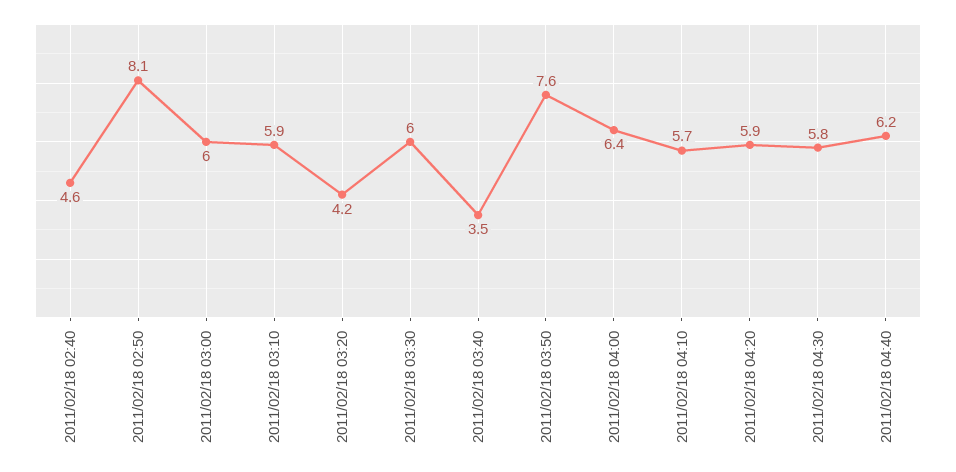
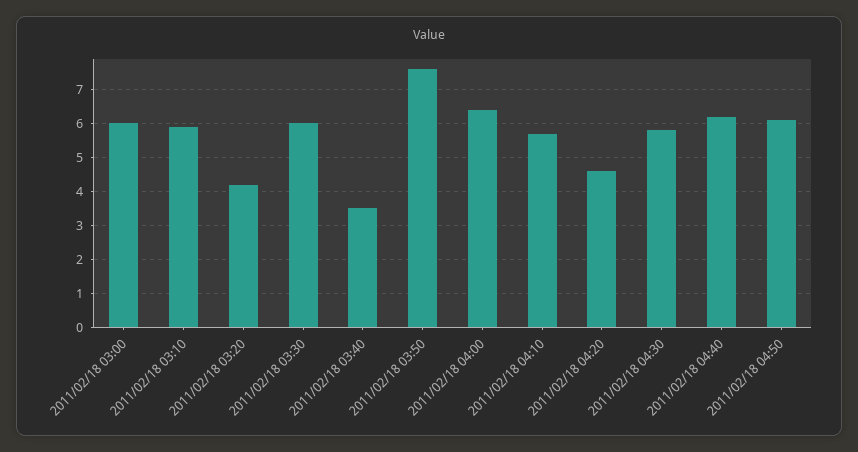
2011/02/18 02:40: 4.6 -> none
2011/02/18 02:50: 8.1 -> none
2011/02/18 04:20: 5.9 -> 4.5
2011/02/18 04:50: none -> 6

